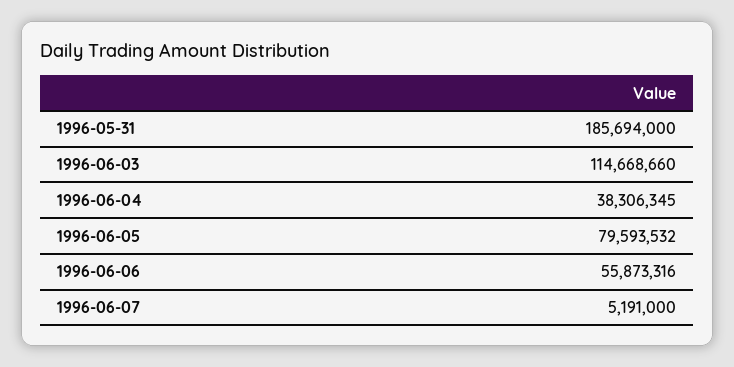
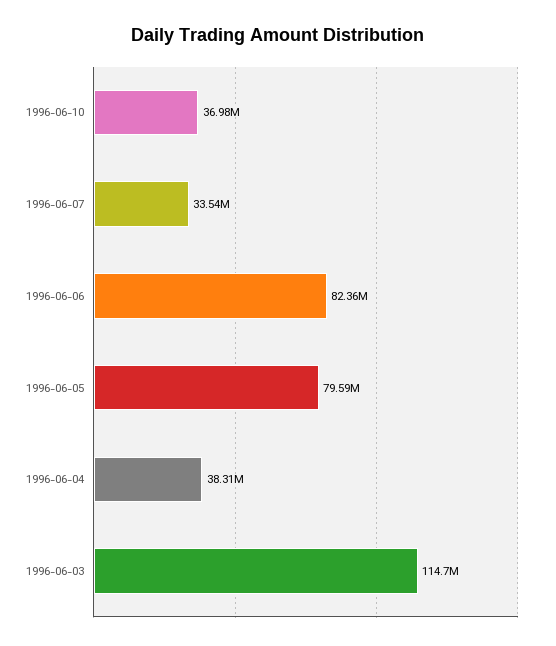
1996-05-31: 185694000 -> none
1996-06-06: 55873316 -> 82360000
1996-06-07: 5191000 -> 33540000
1996-06-10: none -> 36980000

